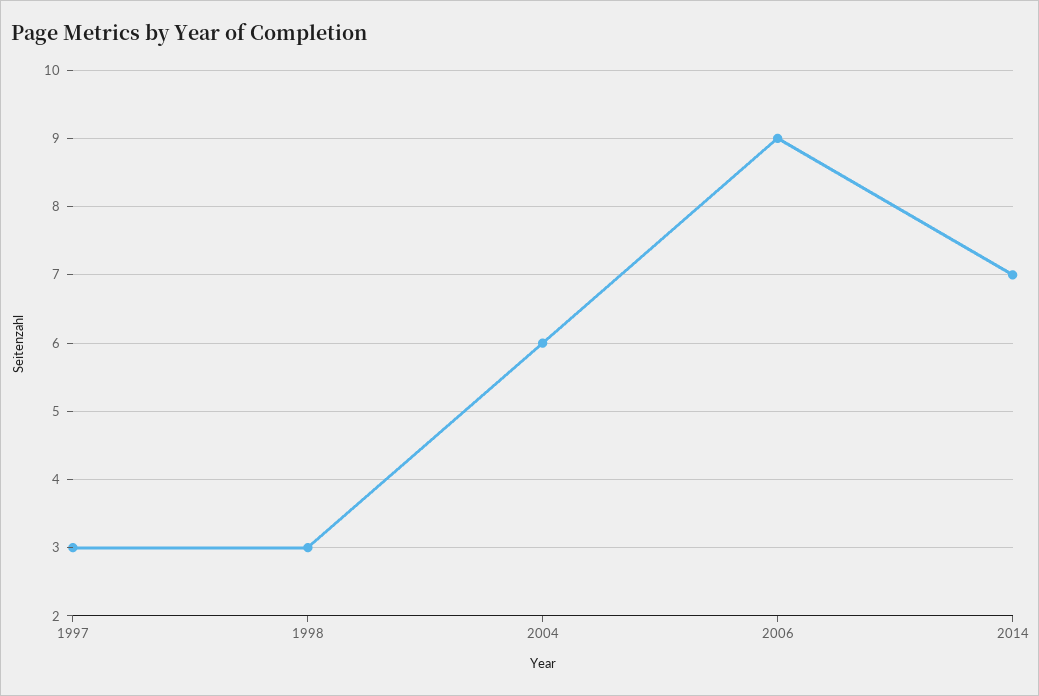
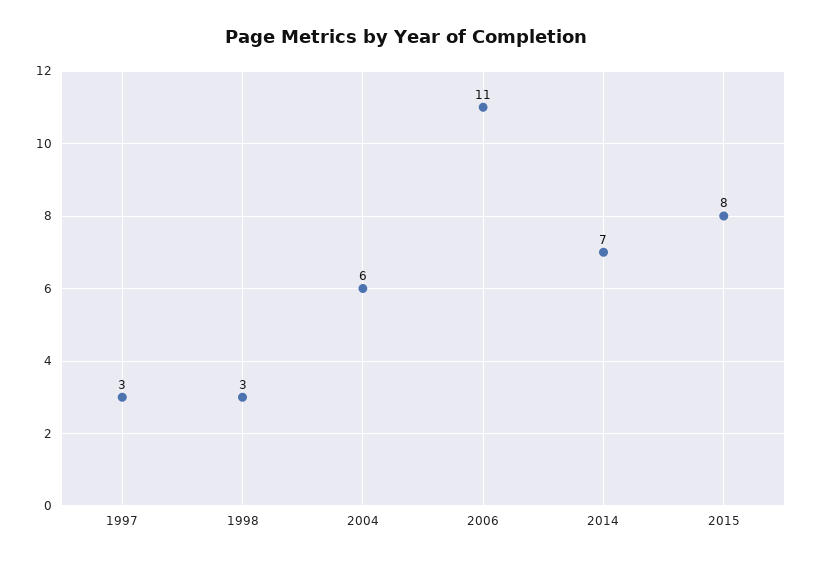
2006: 9 -> 11
2015: none -> 8

